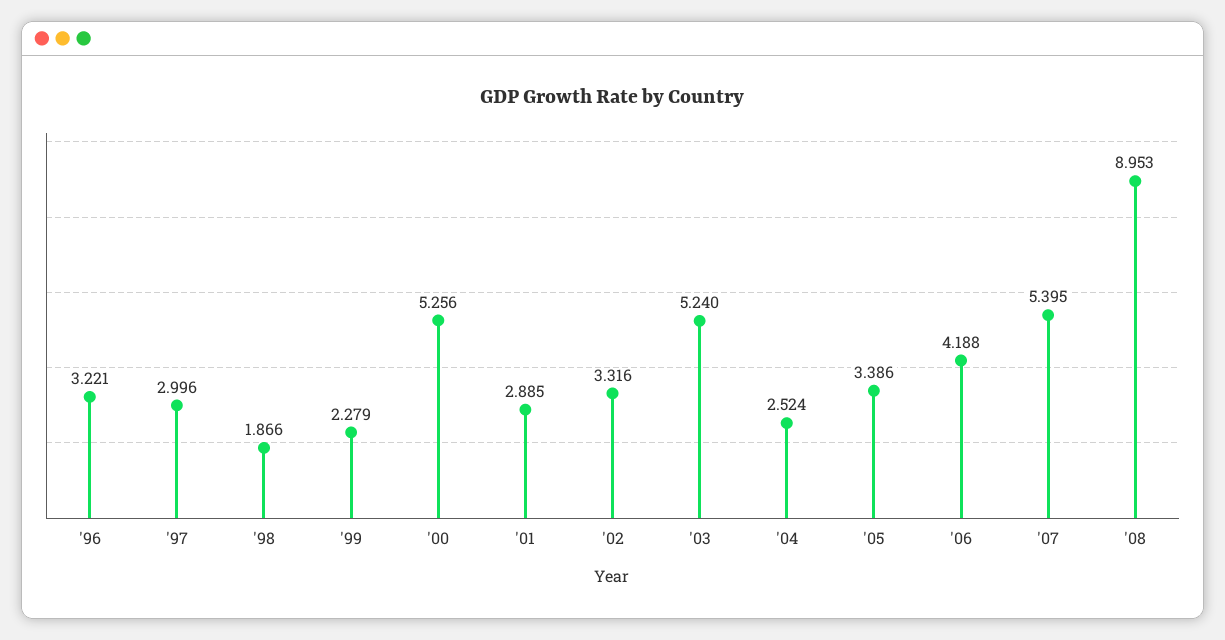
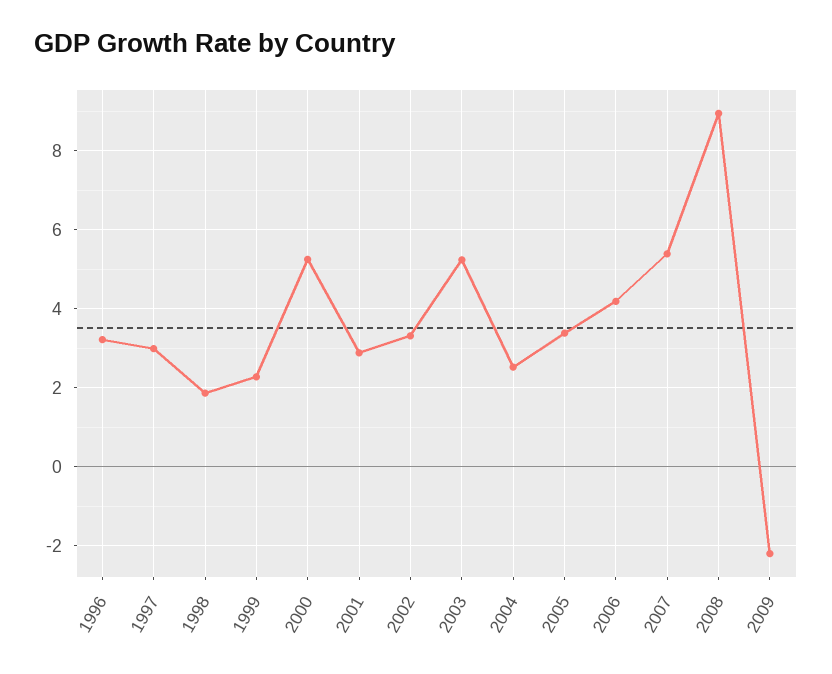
2009: none -> -2.2

